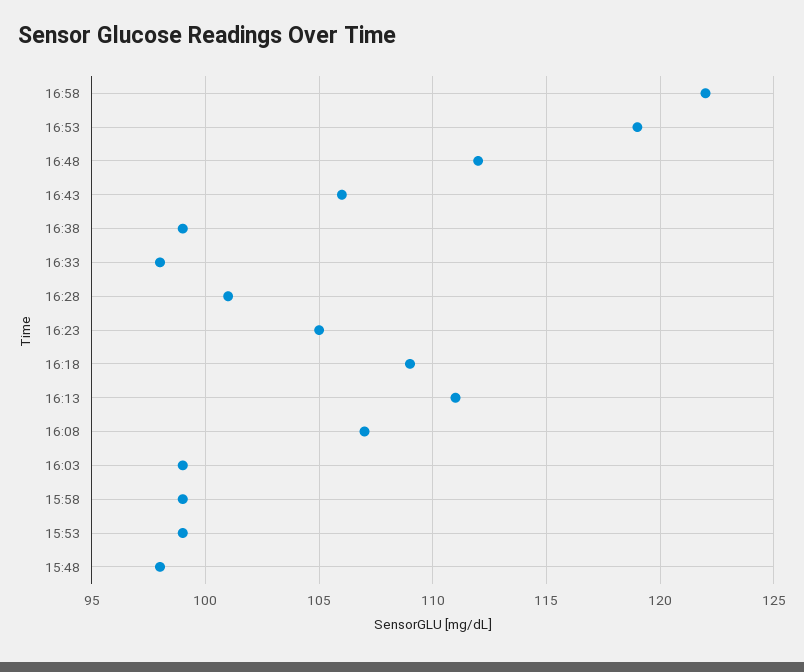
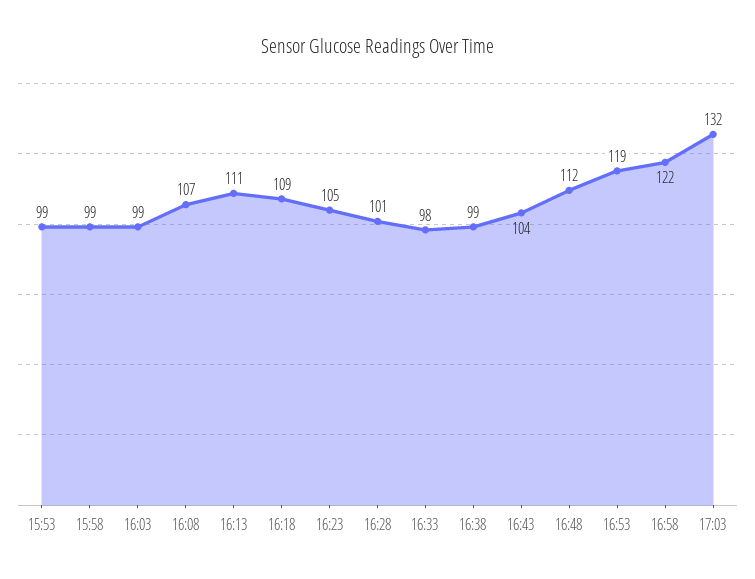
16:43: 106 -> 104
15:48: 98 -> none
17:03: none -> 132

